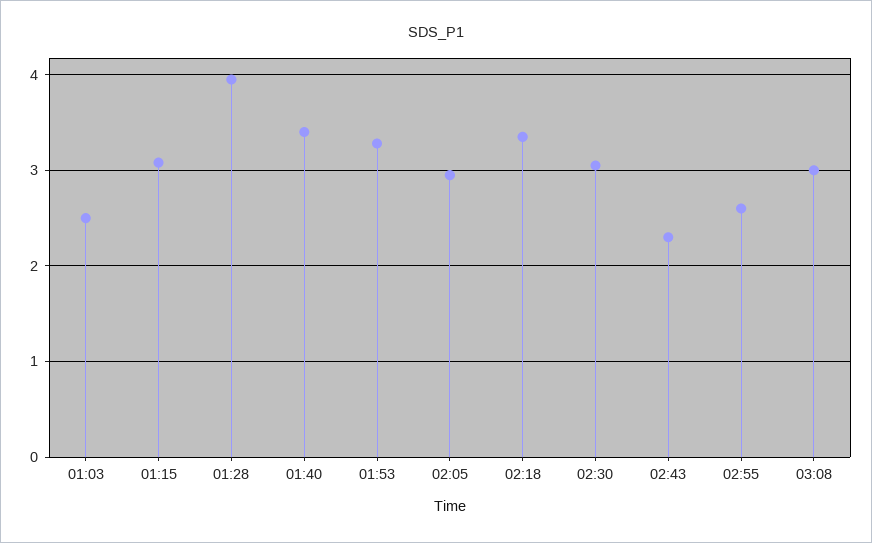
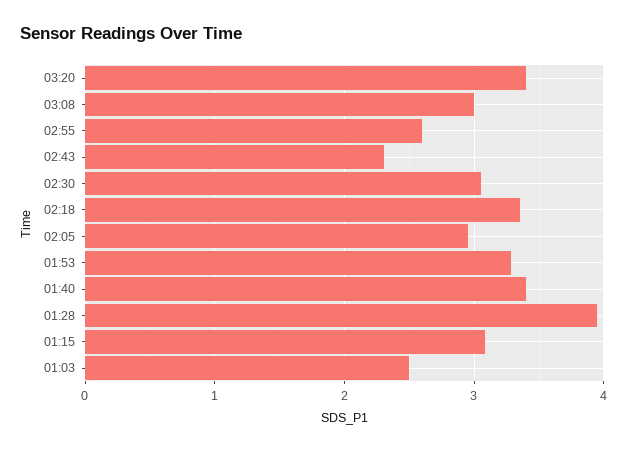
03:20: none -> 3.4

